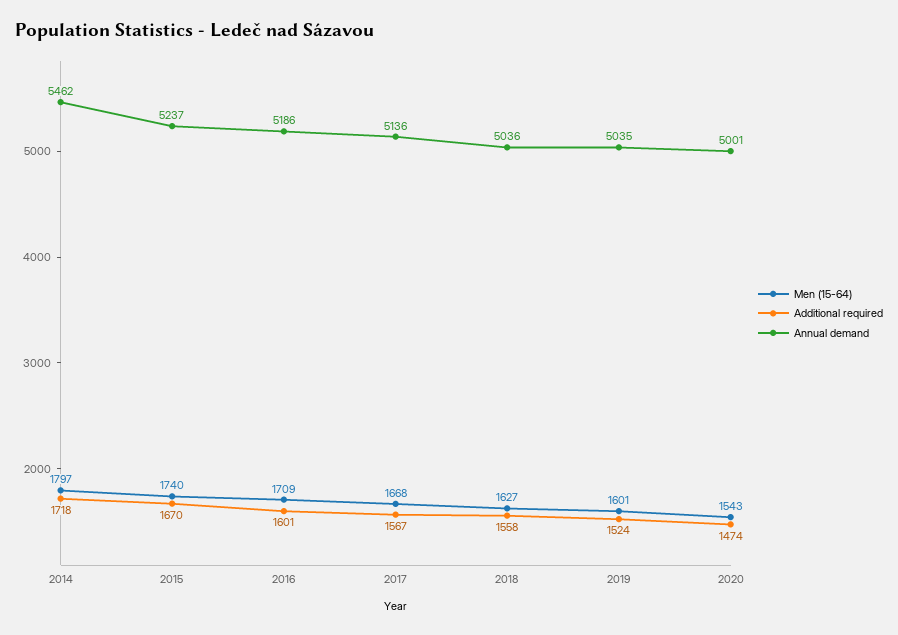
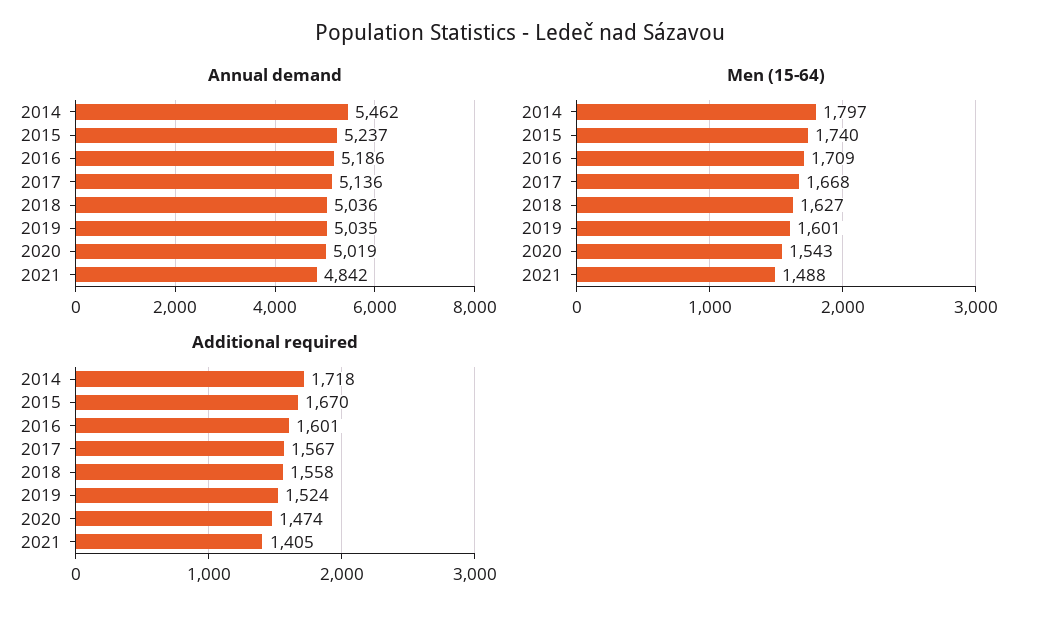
Annual demand, 2020: 5001 -> 5019
Annual demand, 2021: none -> 4842
Men (15-64), 2021: none -> 1488
Additional required, 2021: none -> 1405

